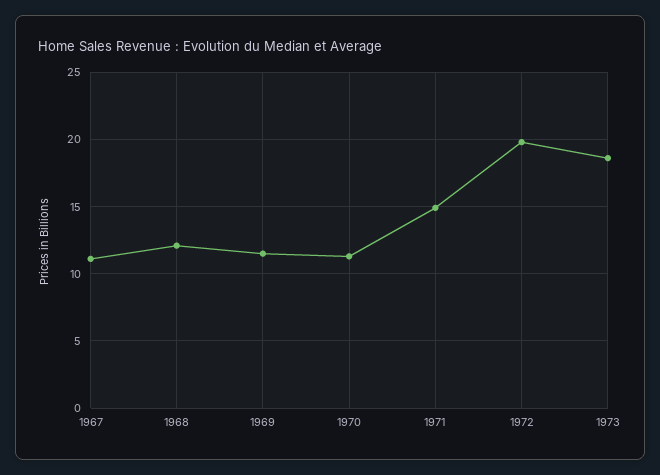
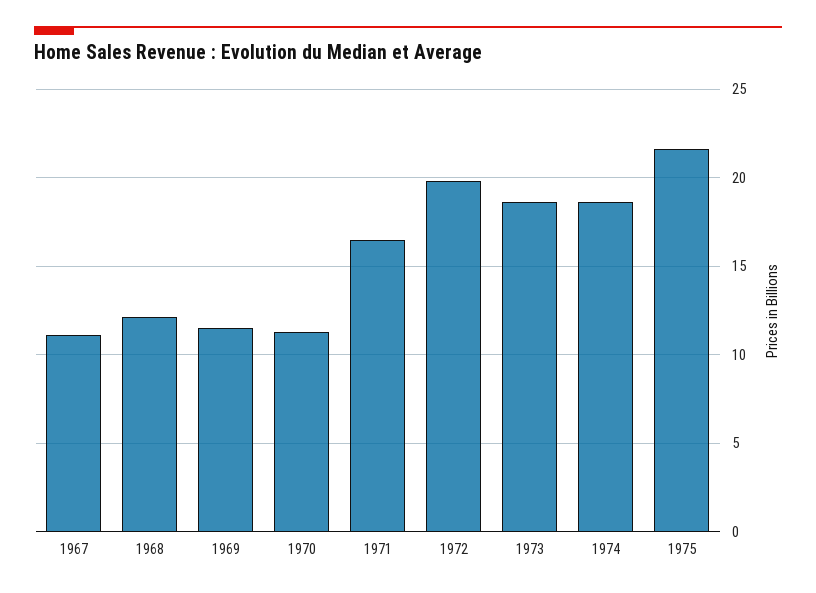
1971: 15 -> 16.5
1974: none -> 18.5
1975: none -> 21.5

